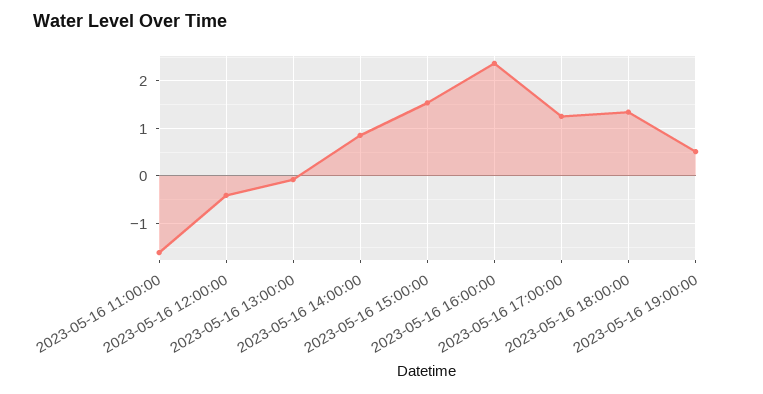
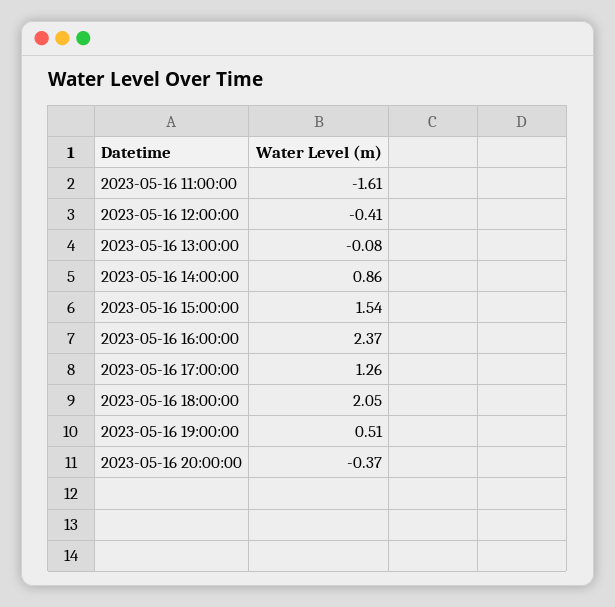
2023-05-16 18:00:00: 1.4 -> 2.05
2023-05-16 20:00:00: none -> -0.37

